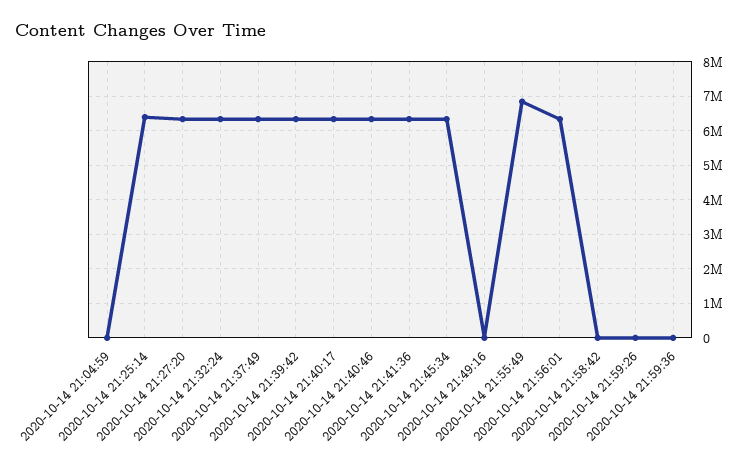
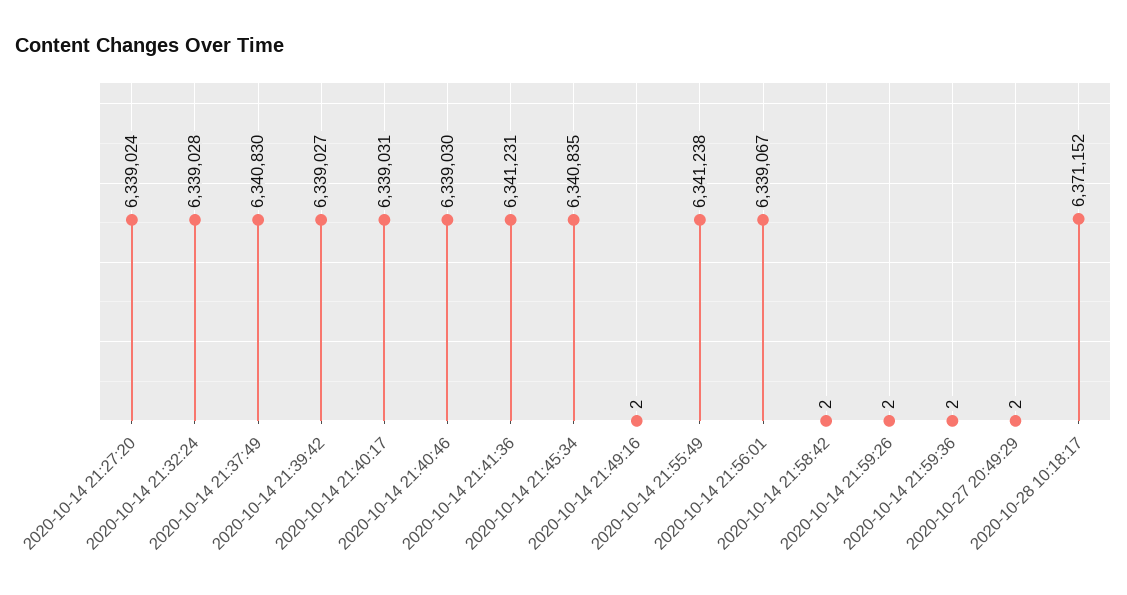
2020-10-14 21:04:59: 0 -> none
2020-10-14 21:25:14: 6400000 -> none
2020-10-14 21:55:49: 6800000 -> 6341238
2020-10-27 20:49:29: none -> 2
2020-10-28 10:18:17: none -> 6371152

